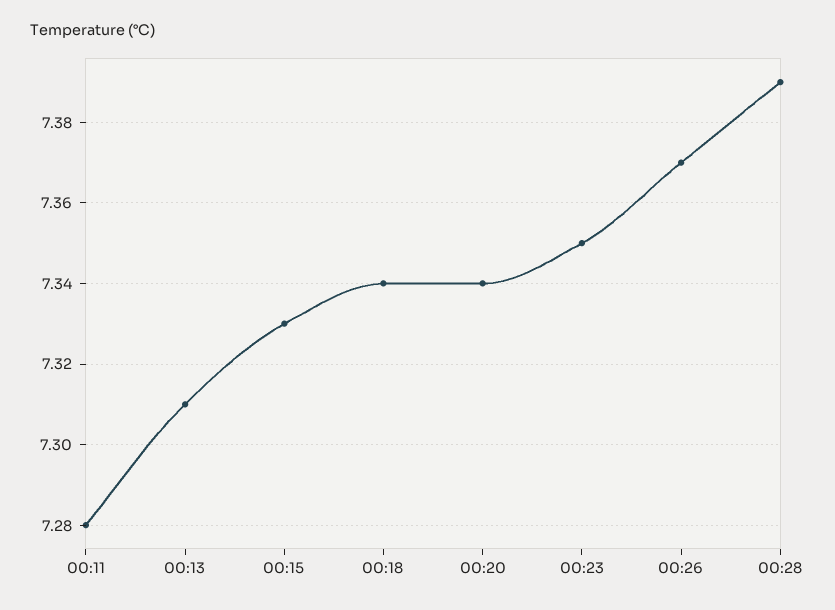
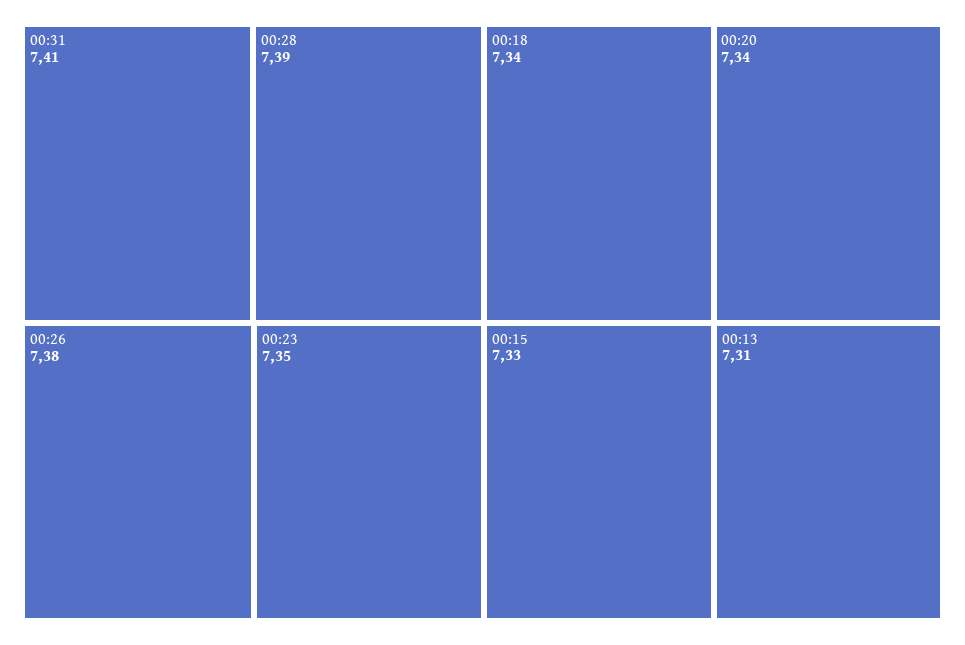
00:11: 7.28 -> none
00:26: 7.37 -> 7.38
00:31: none -> 7.41

